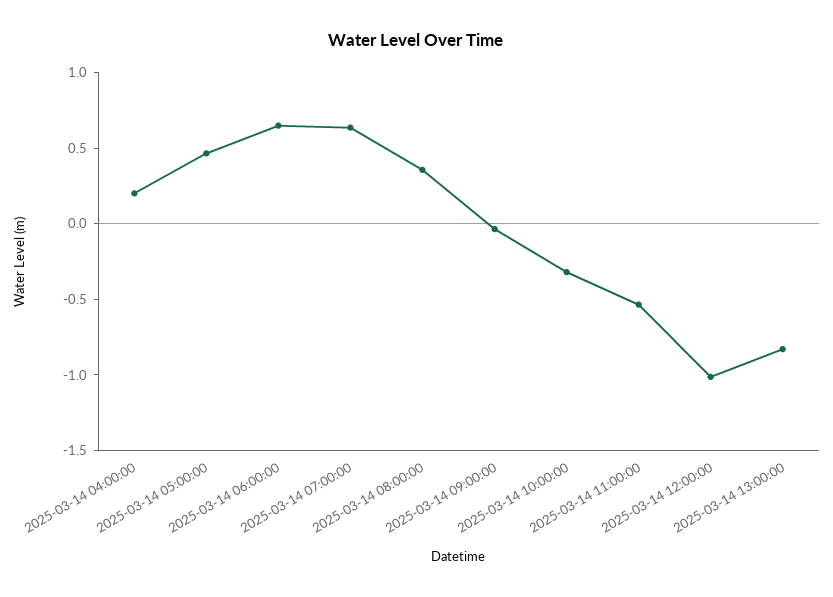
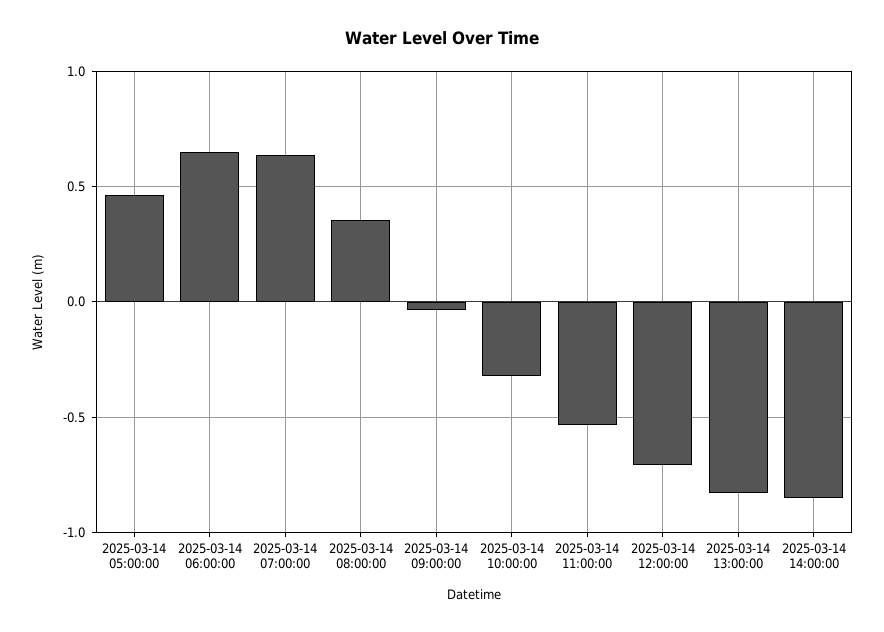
2025-03-14 04:00:00: 0.2 -> none
2025-03-14 12:00:00: -1 -> -0.7
2025-03-14 14:00:00: none -> -0.85

